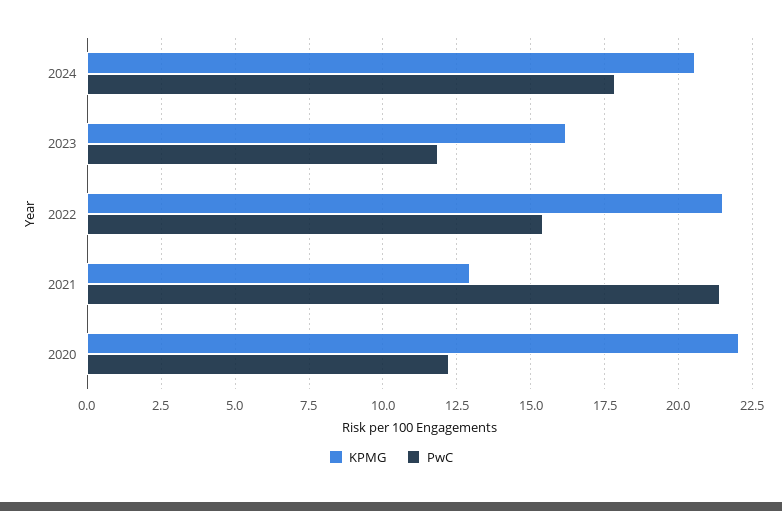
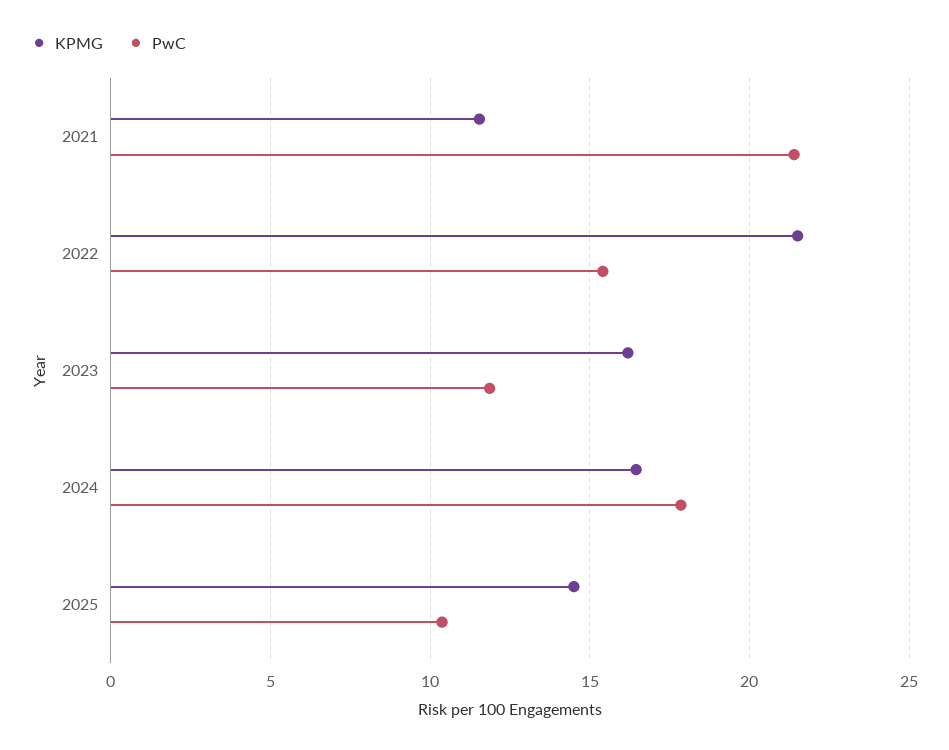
KPMG, 2024: 20.5 -> 16.5
KPMG, 2021: 13 -> 11.5
KPMG, 2020: 22 -> none
PwC, 2020: 12.25 -> none
KPMG, 2025: none -> 14.5
PwC, 2025: none -> 10.5

